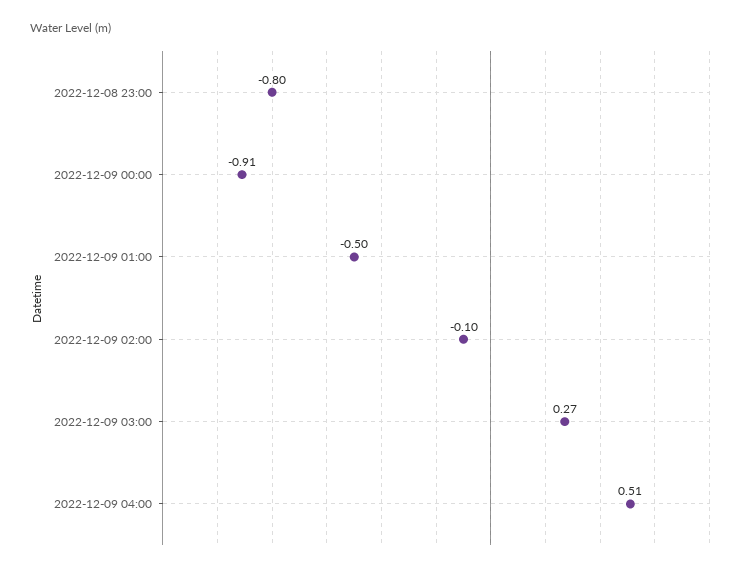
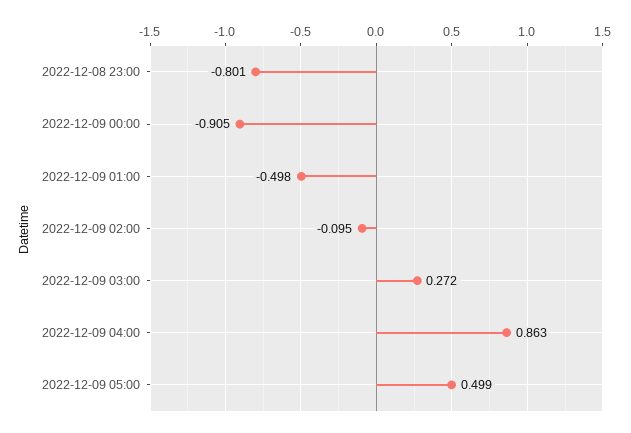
2022-12-09 04:00: 0.51 -> 0.863
2022-12-09 05:00: none -> 0.499

